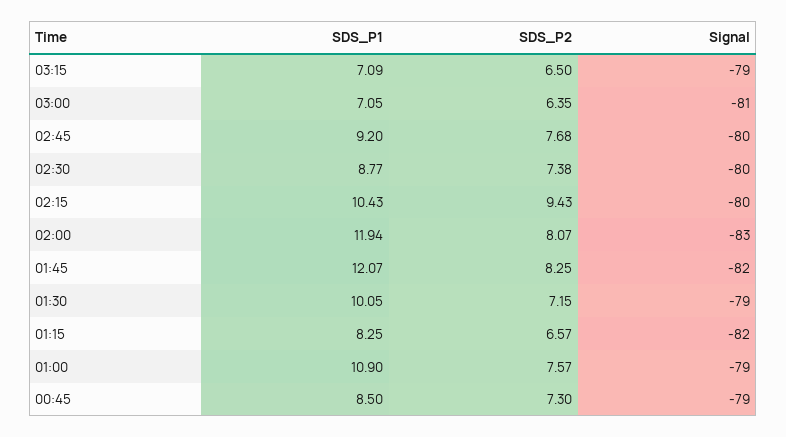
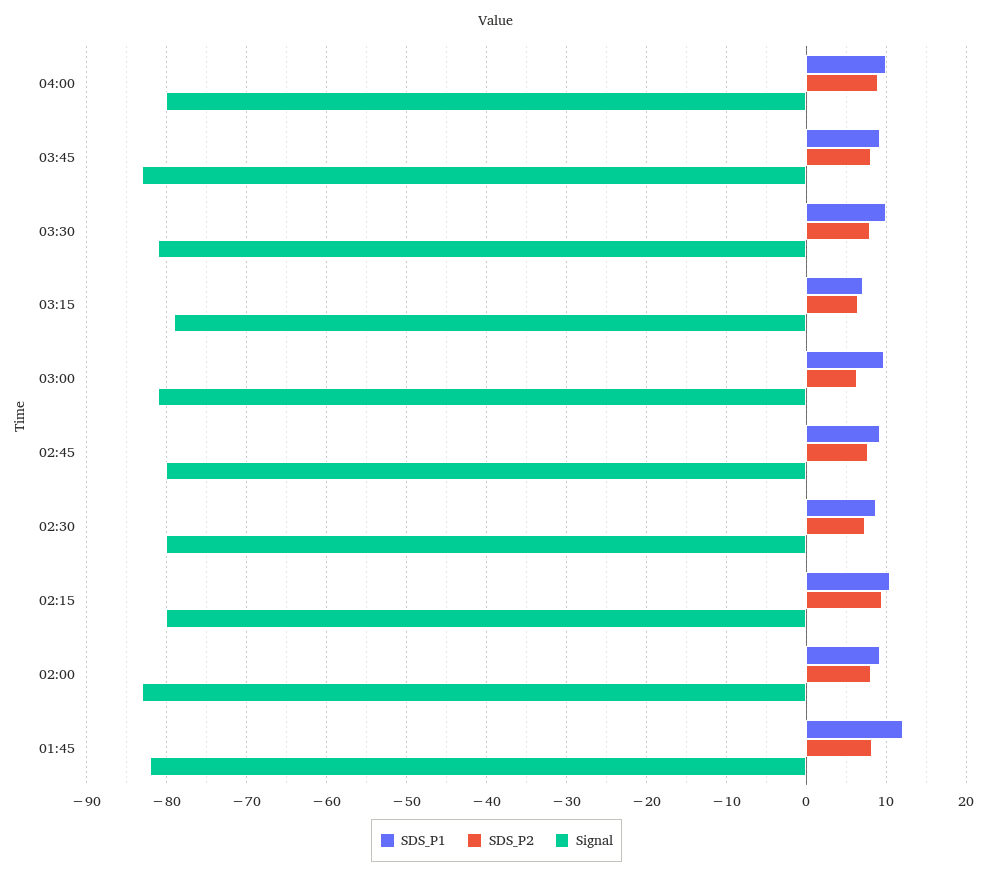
SDS_P1, 03:00: 7.05 -> 10
SDS_P1, 02:00: 11.94 -> 9
SDS_P1, 01:30: 10.05 -> none
SDS_P2, 01:30: 7.15 -> none
Signal, 01:30: -79 -> none
SDS_P1, 01:15: 8.25 -> none
SDS_P2, 01:15: 6.57 -> none
Signal, 01:15: -82 -> none
SDS_P1, 01:00: 10.9 -> none
SDS_P2, 01:00: 7.57 -> none
Signal, 01:00: -79 -> none
SDS_P1, 00:45: 8.5 -> none
SDS_P2, 00:45: 7.3 -> none
Signal, 00:45: -79 -> none
SDS_P1, 04:00: none -> 10
SDS_P2, 04:00: none -> 9
Signal, 04:00: none -> -80
SDS_P1, 03:45: none -> 9
SDS_P2, 03:45: none -> 8
Signal, 03:45: none -> -83
SDS_P1, 03:30: none -> 10
SDS_P2, 03:30: none -> 8
Signal, 03:30: none -> -81

